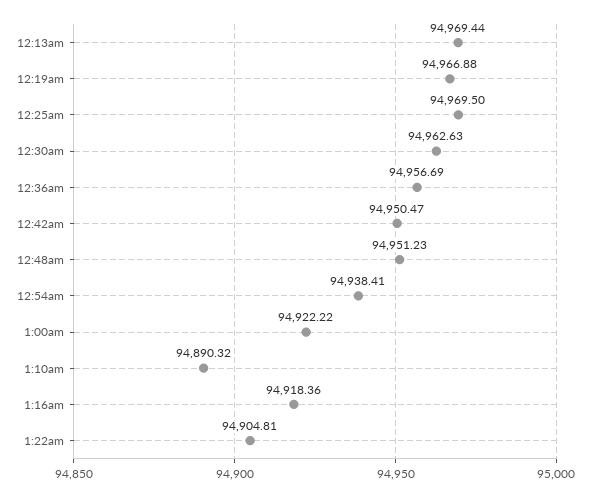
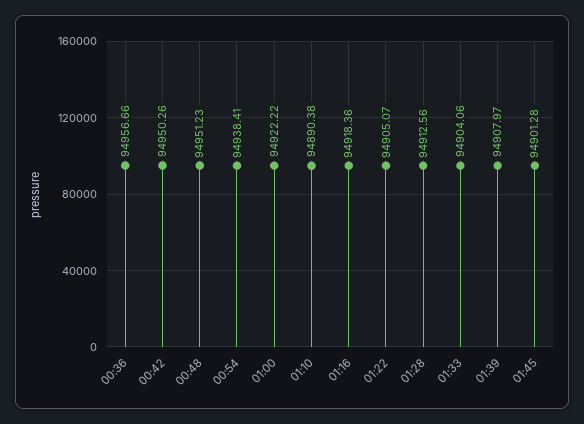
12:13am: 94969.44 -> none
12:19am: 94966.88 -> none
12:25am: 94969.5 -> none
12:30am: 94962.63 -> none
12:36am: 94956.69 -> 94956.66
12:42am: 94950.47 -> 94950.26
1:10am: 94890.32 -> 94890.38
1:22am: 94904.81 -> 94905.07
01:28: none -> 94912.56
01:33: none -> 94904.06
01:39: none -> 94907.97
01:45: none -> 94901.28

